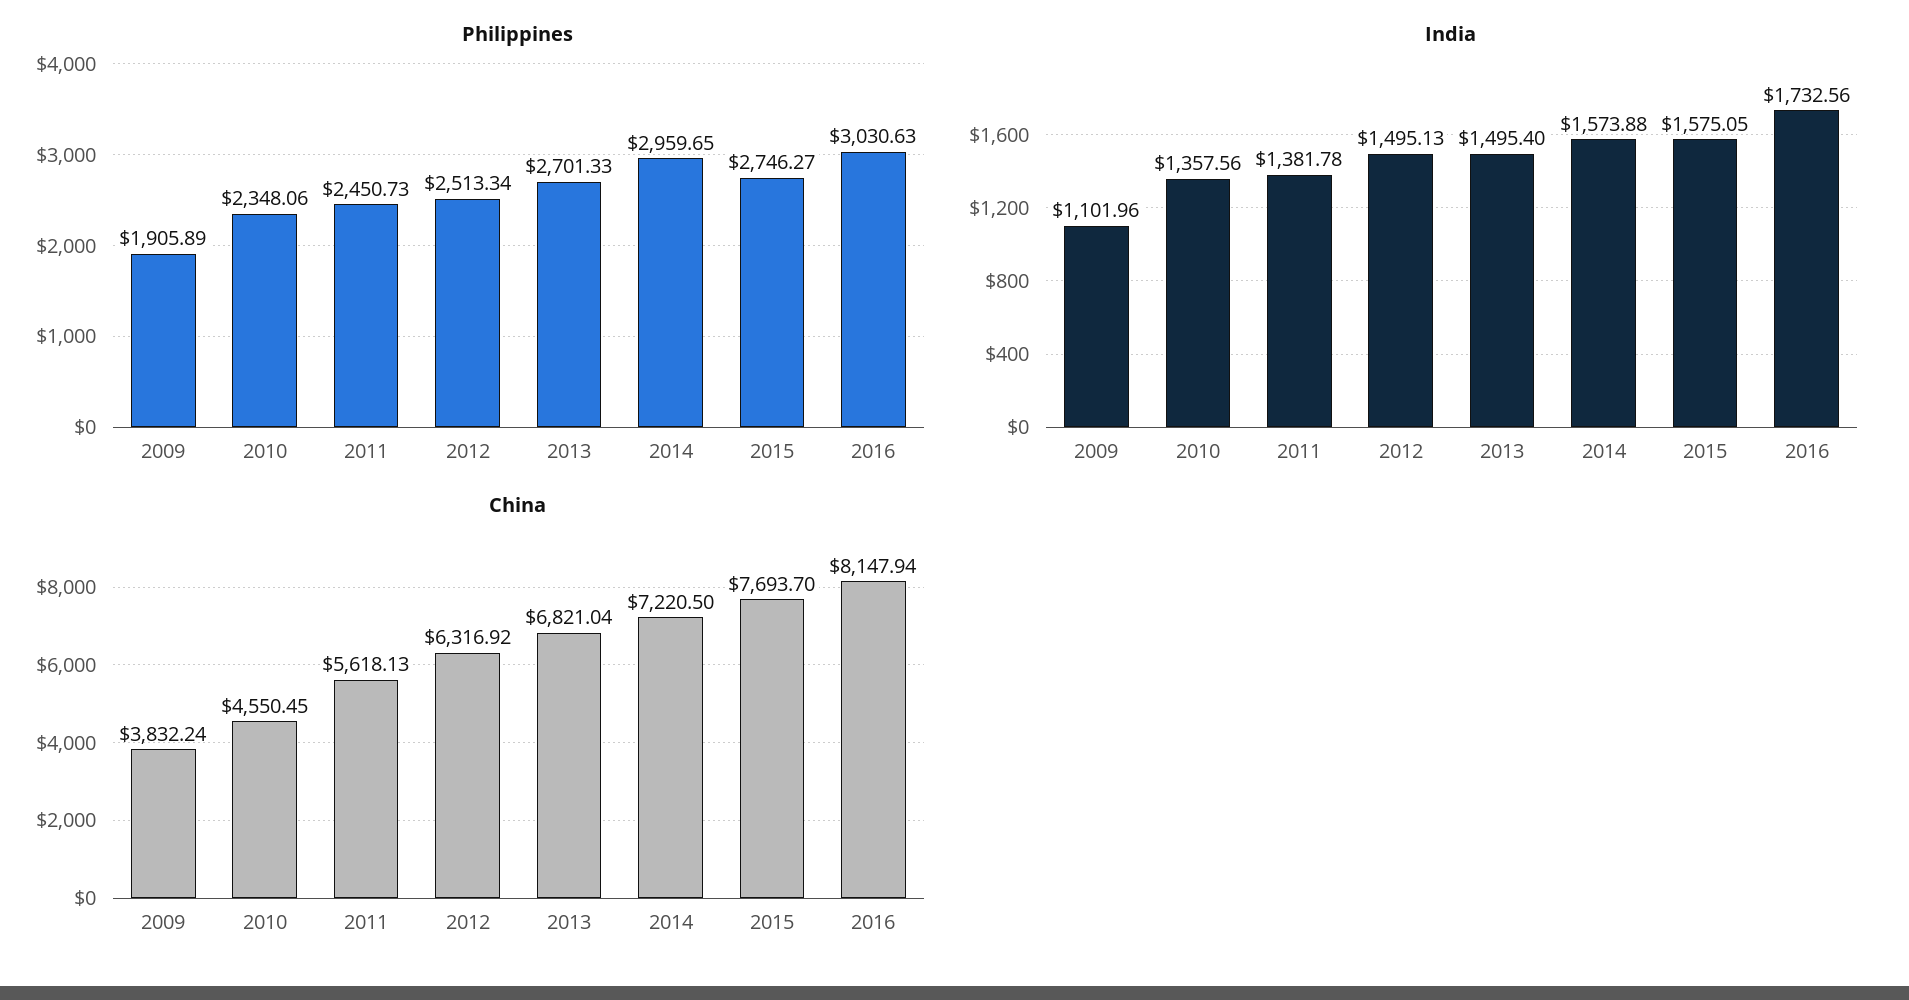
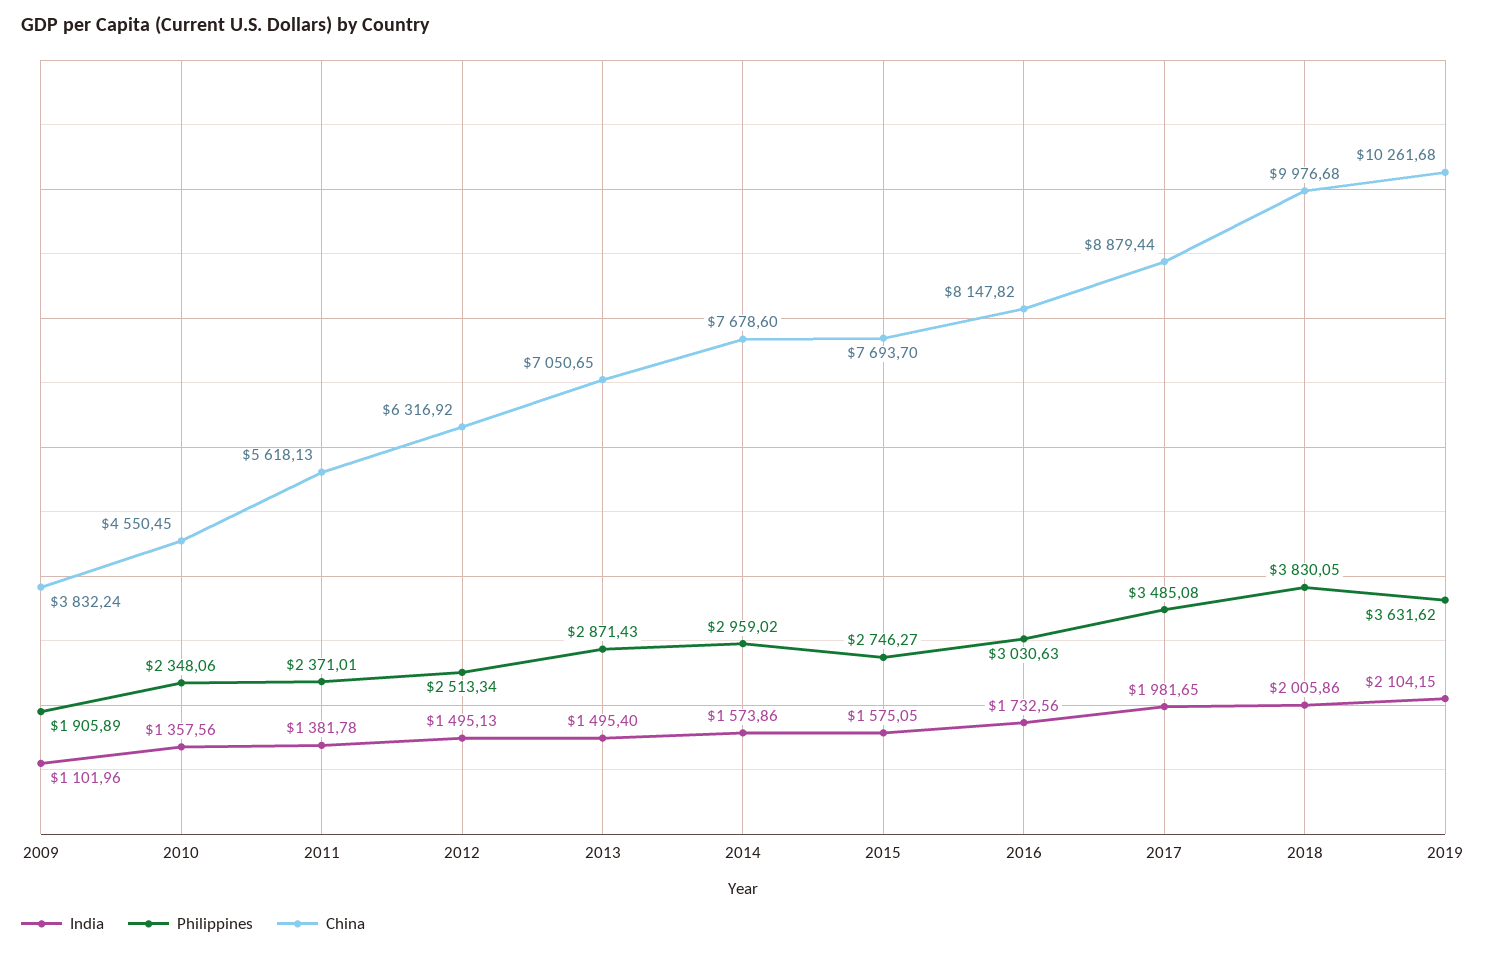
Philippines, 2011: 2450.73 -> 2371.01
Philippines, 2013: 2701.33 -> 2871.43
Philippines, 2014: 2959.65 -> 2959.02
India, 2014: 1573.88 -> 1573.86
China, 2013: 6821.04 -> 7050.65
China, 2014: 7220.5 -> 7678.6
China, 2016: 8147.94 -> 8147.82
India, 2017: none -> 1981.65
Philippines, 2017: none -> 3485.08
China, 2017: none -> 8879.44
India, 2018: none -> 2005.86
Philippines, 2018: none -> 3830.05
China, 2018: none -> 9976.68
India, 2019: none -> 2104.15
Philippines, 2019: none -> 3631.62
China, 2019: none -> 10261.68

